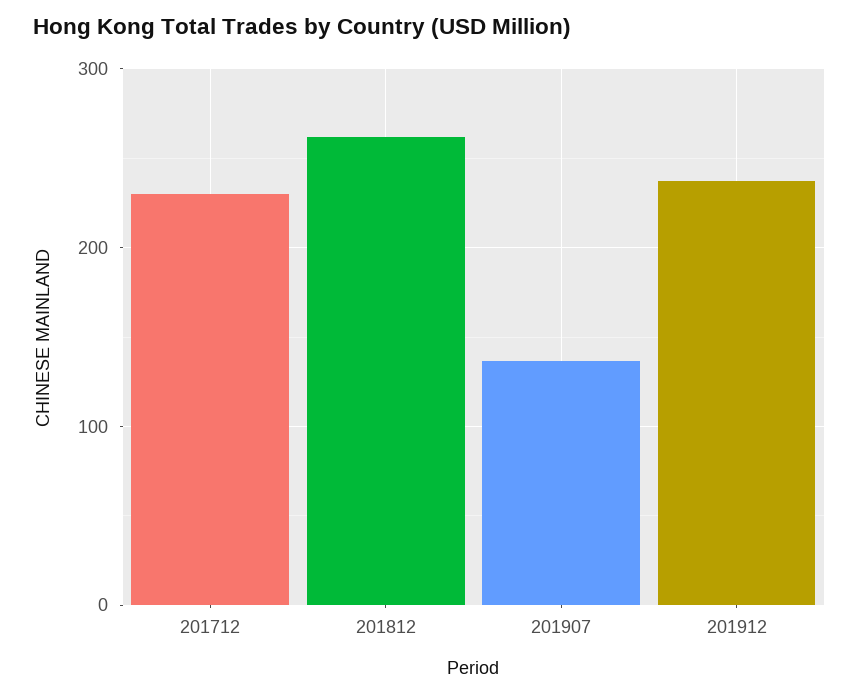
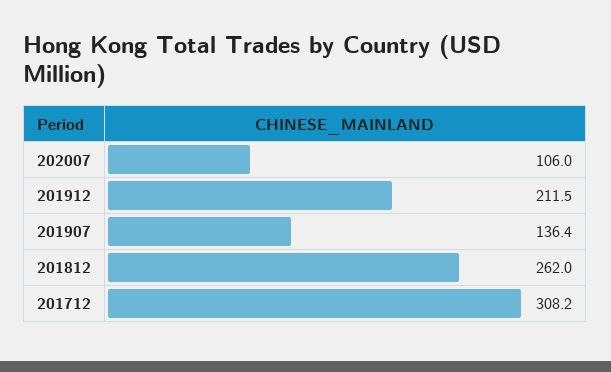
201712: 230 -> 308.2
201912: 240 -> 211.5
202007: none -> 106

